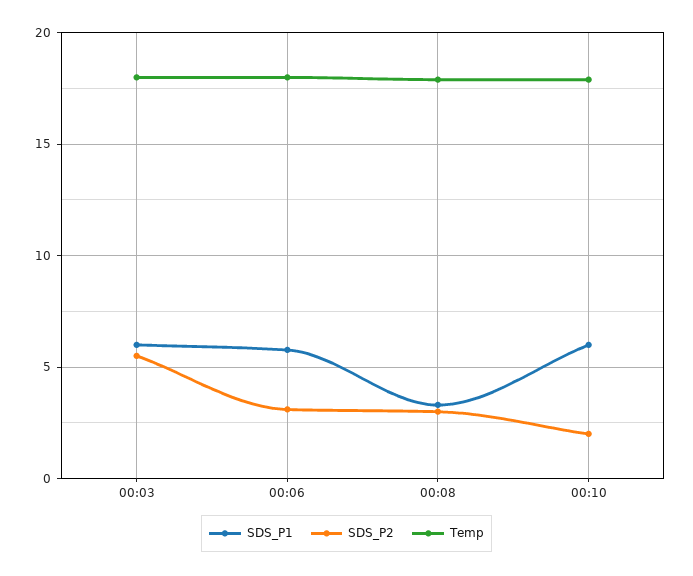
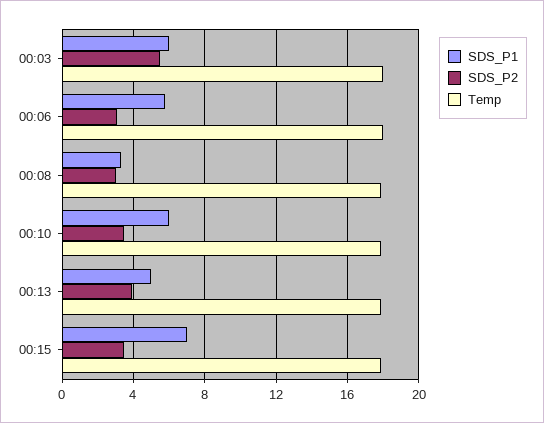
SDS_P2, 00:10: 2 -> 3.5
SDS_P1, 00:13: none -> 5
SDS_P2, 00:13: none -> 4
Temp, 00:13: none -> 18
SDS_P1, 00:15: none -> 7
SDS_P2, 00:15: none -> 3.5
Temp, 00:15: none -> 18

